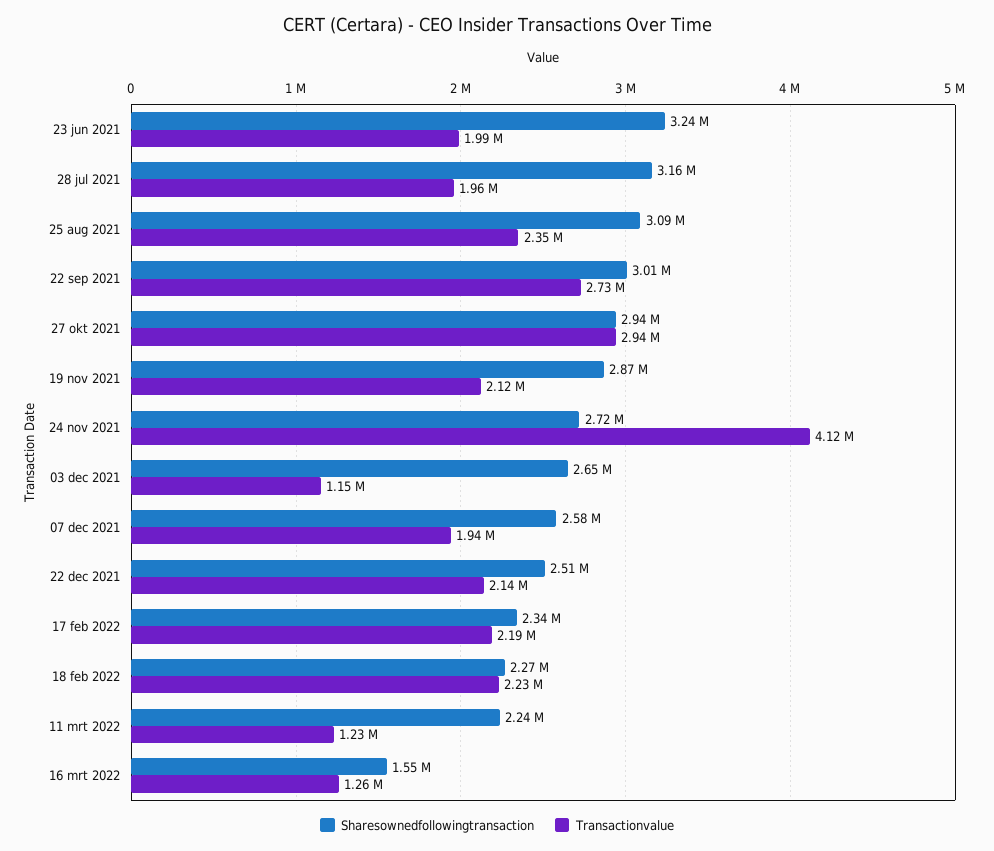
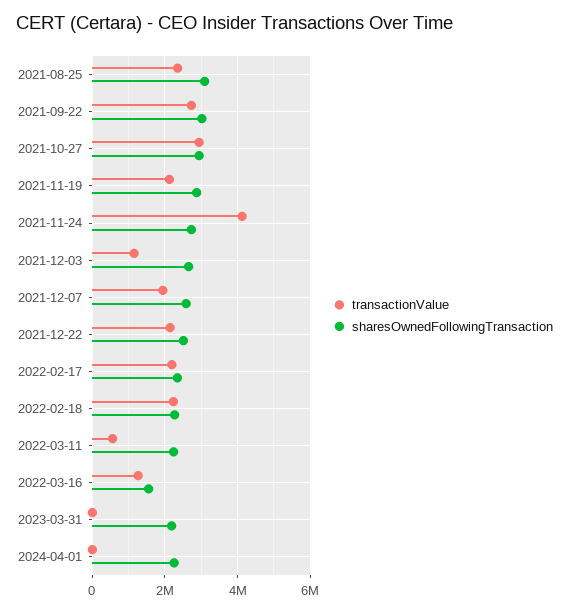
Sharesownedfollowingtransaction, 23 jun 2021: 3240000 -> none
Transactionvalue, 23 jun 2021: 1990000 -> none
Sharesownedfollowingtransaction, 28 jul 2021: 3160000 -> none
Transactionvalue, 28 jul 2021: 1960000 -> none
Transactionvalue, 11 mrt 2022: 1230000 -> 600000
Transactionvalue, 2023-03-31: none -> 0
Sharesownedfollowingtransaction, 2023-03-31: none -> 2200000
Transactionvalue, 2024-04-01: none -> 0
Sharesownedfollowingtransaction, 2024-04-01: none -> 2200000

